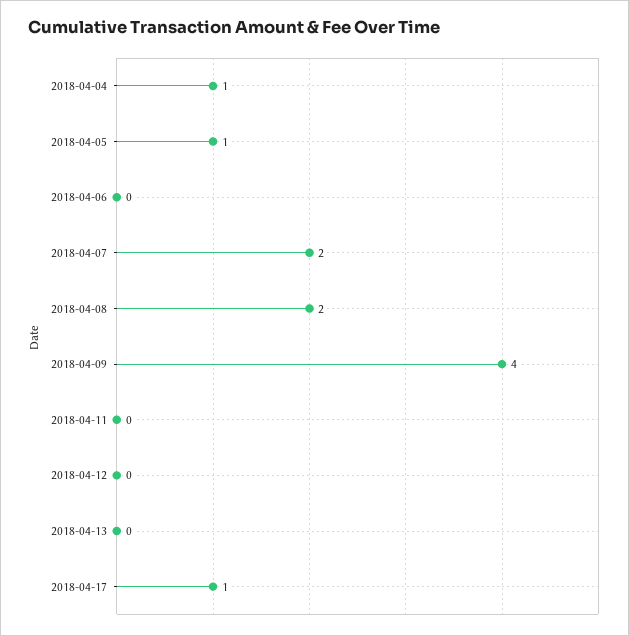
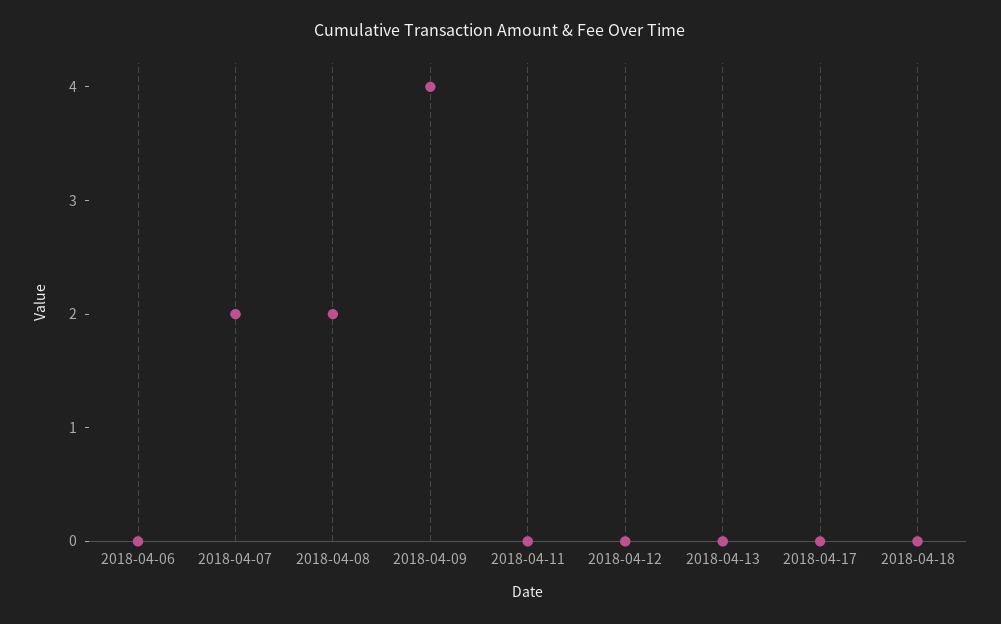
2018-04-04: 1 -> none
2018-04-05: 1 -> none
2018-04-17: 1 -> 0
2018-04-18: none -> 0

